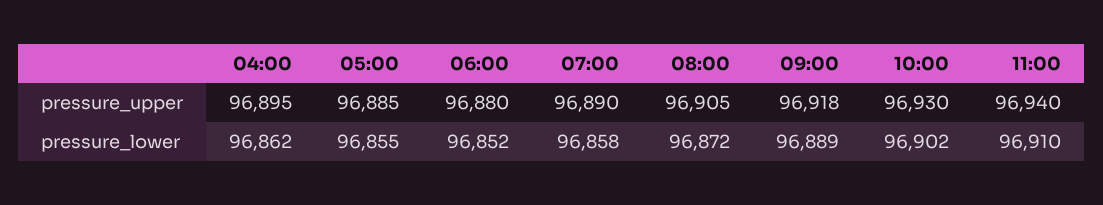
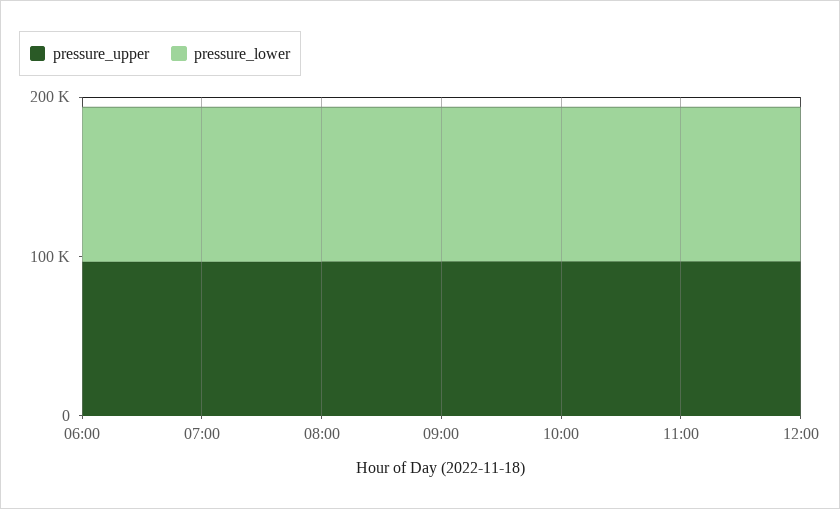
pressure_upper, 04:00: 96895 -> none
pressure_upper, 05:00: 96885 -> none
pressure_lower, 04:00: 96862 -> none
pressure_lower, 05:00: 96855 -> none
pressure_upper, 12:00: none -> 100000
pressure_lower, 12:00: none -> 100000

